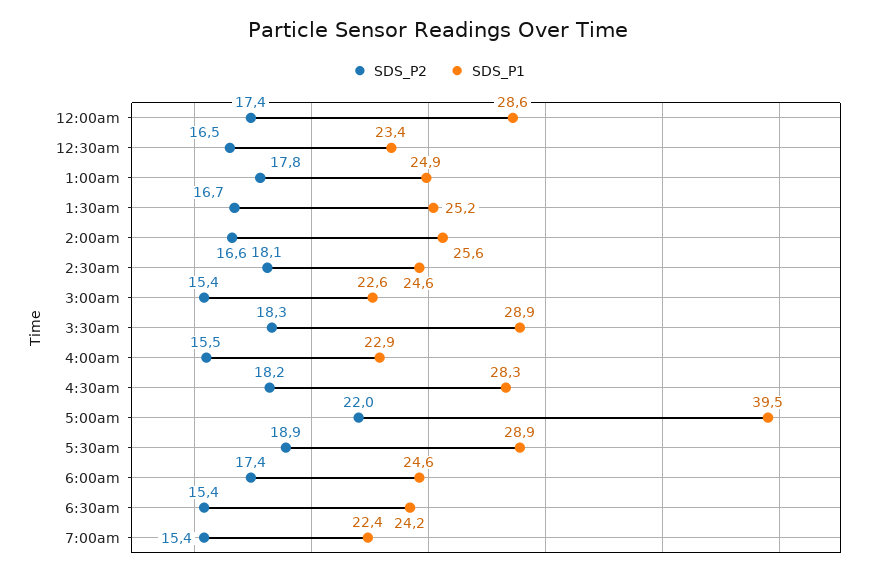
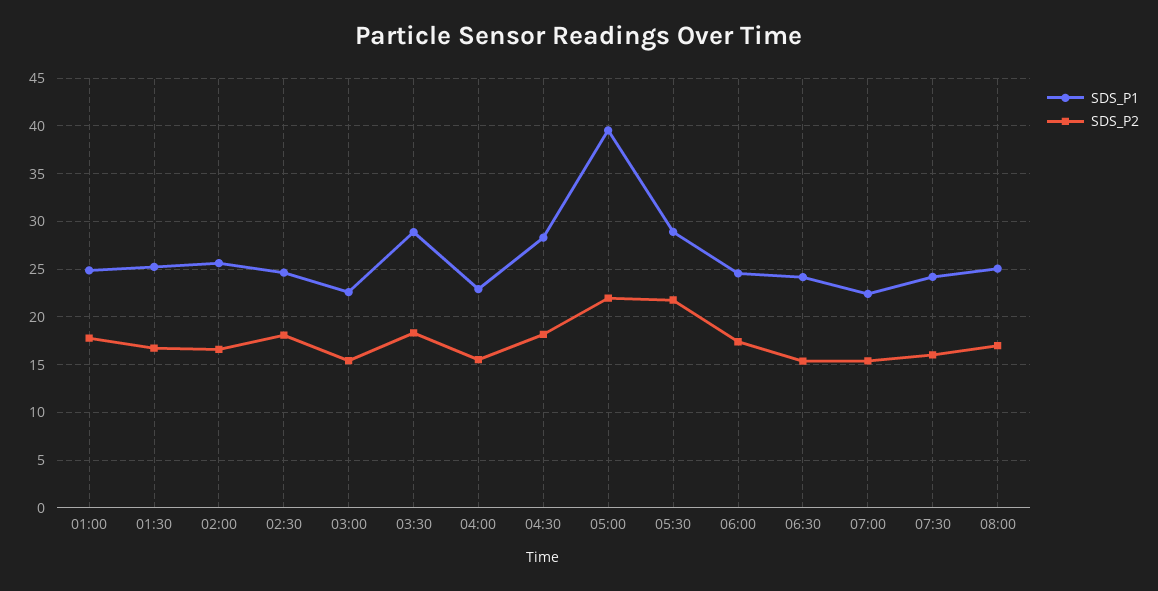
SDS_P2, 12:00am: 17.4 -> none
SDS_P1, 12:00am: 28.6 -> none
SDS_P2, 12:30am: 16.5 -> none
SDS_P1, 12:30am: 23.4 -> none
SDS_P2, 5:30am: 18.9 -> 22
SDS_P1, 07:30: none -> 24
SDS_P2, 07:30: none -> 16
SDS_P1, 08:00: none -> 25
SDS_P2, 08:00: none -> 17

